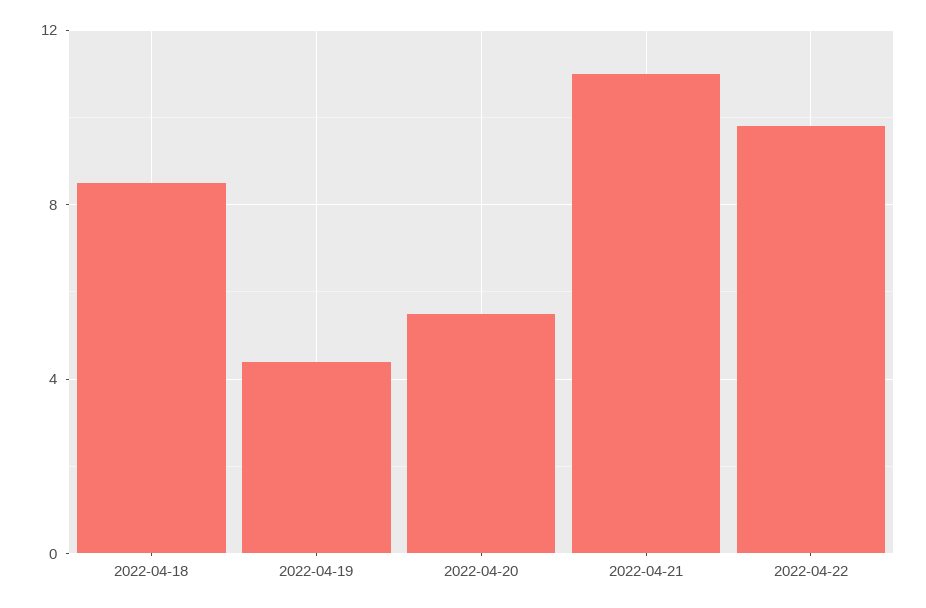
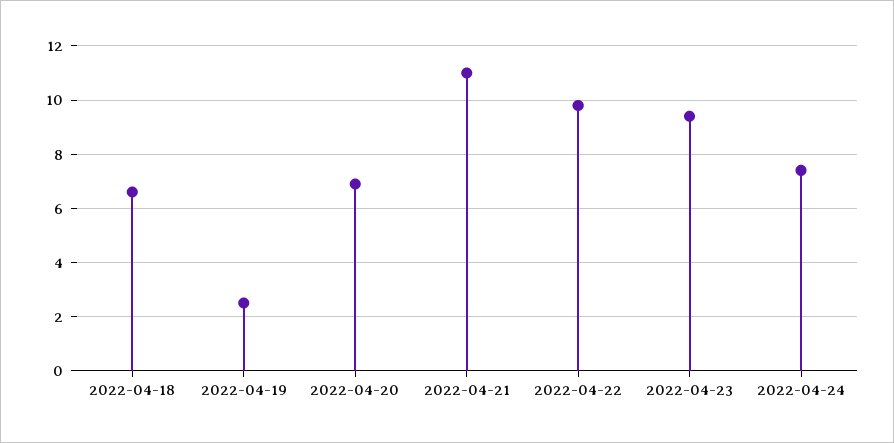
2022-04-18: 8.5 -> 6.5
2022-04-19: 4.5 -> 2.5
2022-04-20: 5.5 -> 7
2022-04-23: none -> 9.5
2022-04-24: none -> 7.5

